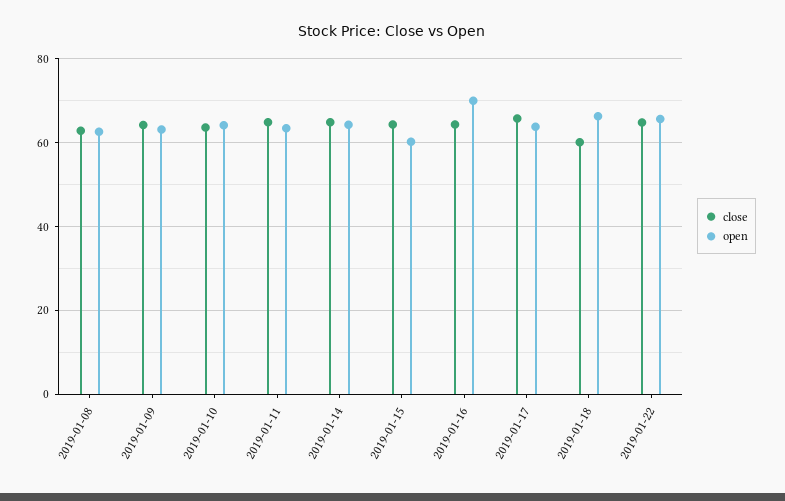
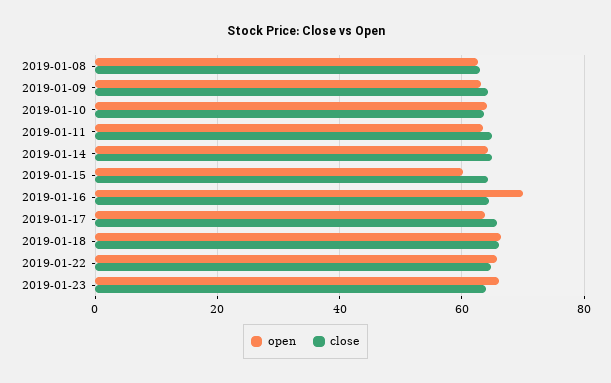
close, 2019-01-18: 60 -> 66
open, 2019-01-23: none -> 66
close, 2019-01-23: none -> 64

